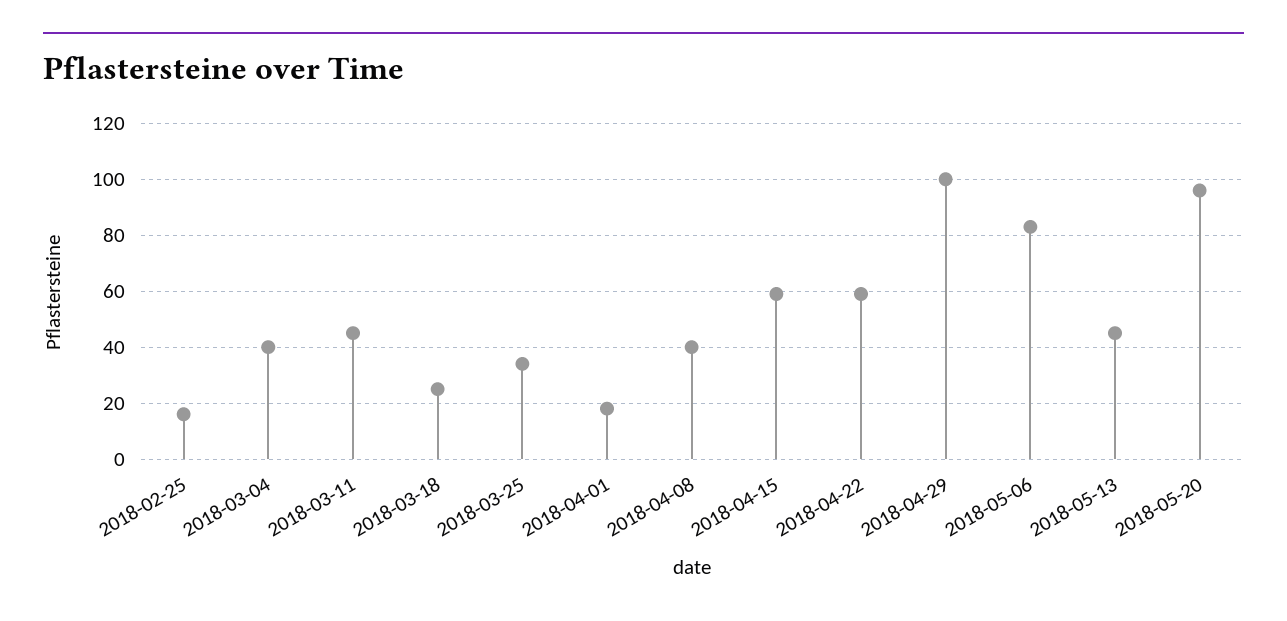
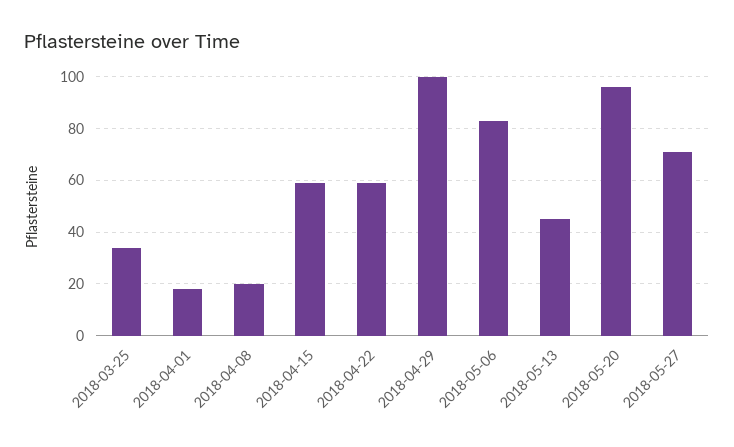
2018-02-25: 15 -> none
2018-03-04: 40 -> none
2018-03-11: 45 -> none
2018-03-18: 25 -> none
2018-04-08: 40 -> 20
2018-05-27: none -> 70

